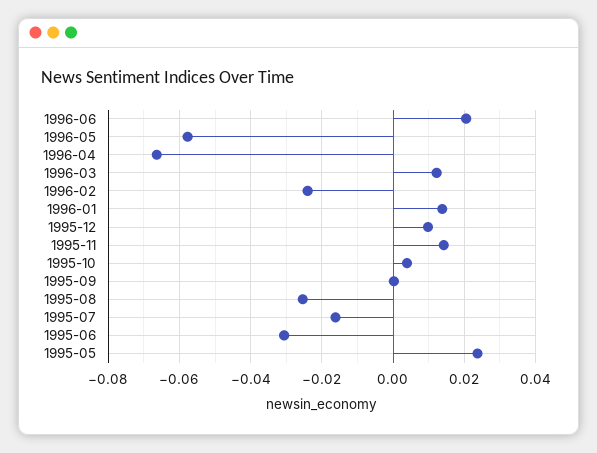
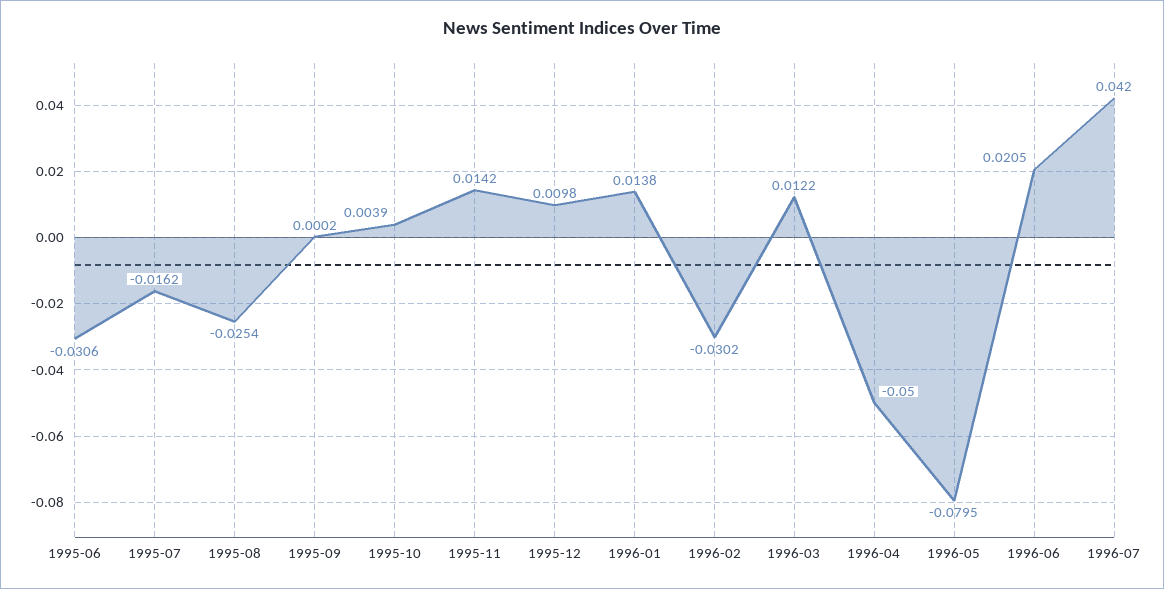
1996-05: -0.058 -> -0.0795
1996-04: -0.066 -> -0.05
1996-02: -0.024 -> -0.0302
1995-05: 0.024 -> none
1996-07: none -> 0.042

